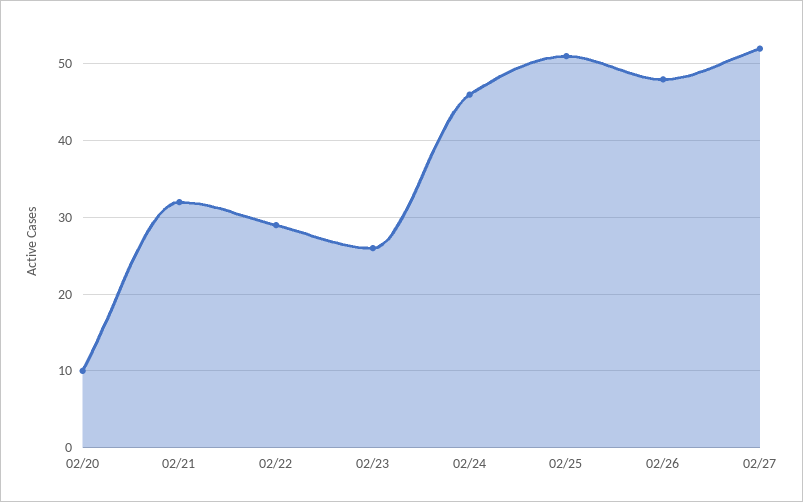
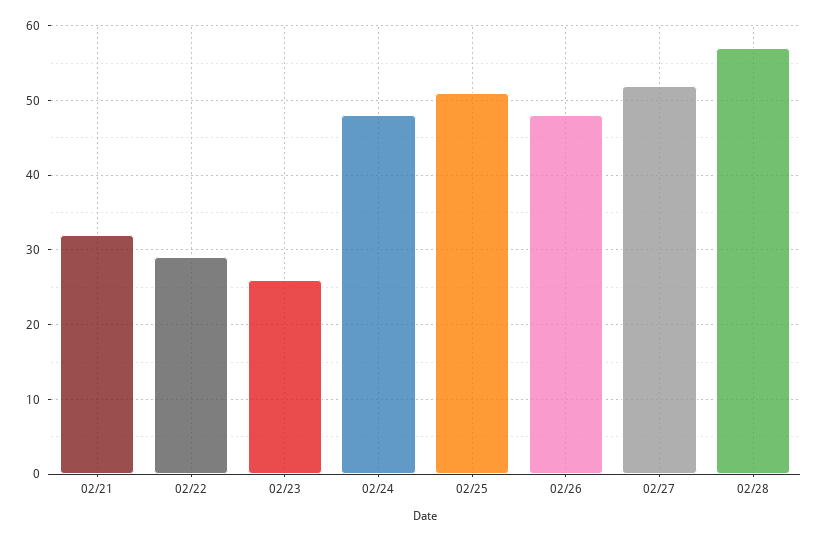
02/20: 10 -> none
02/24: 46 -> 48
02/28: none -> 57

